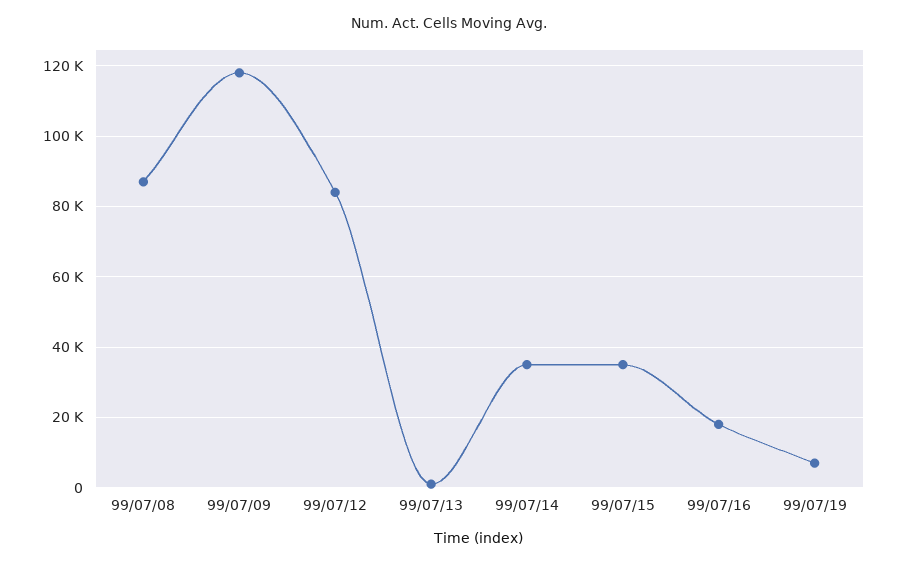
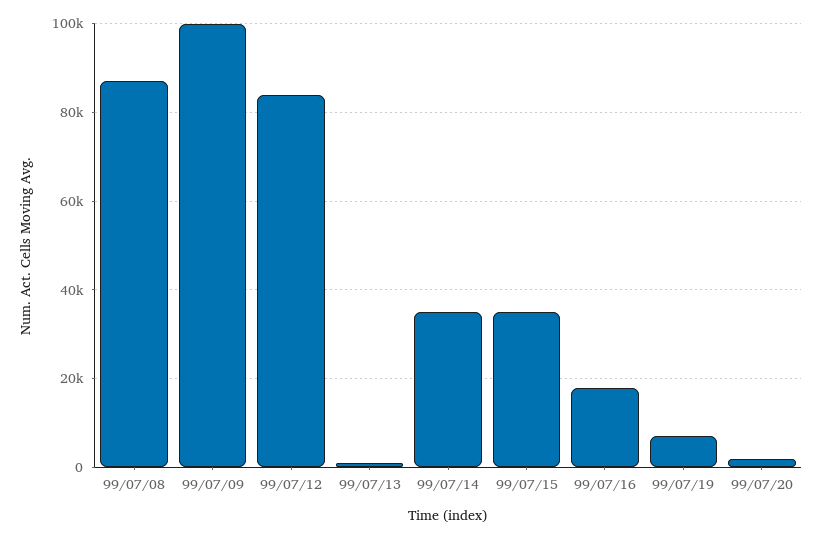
99/07/09: 118000 -> 100000
99/07/20: none -> 2000

